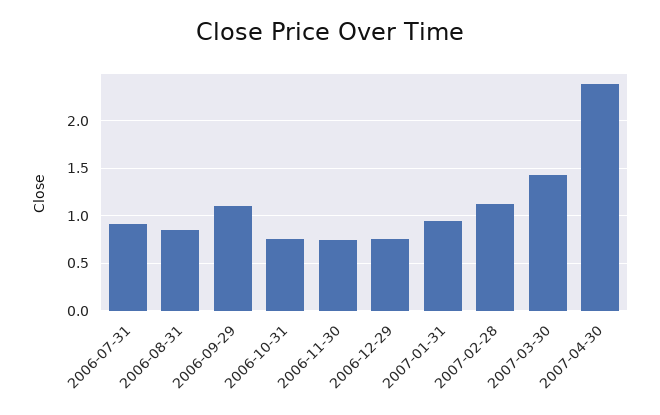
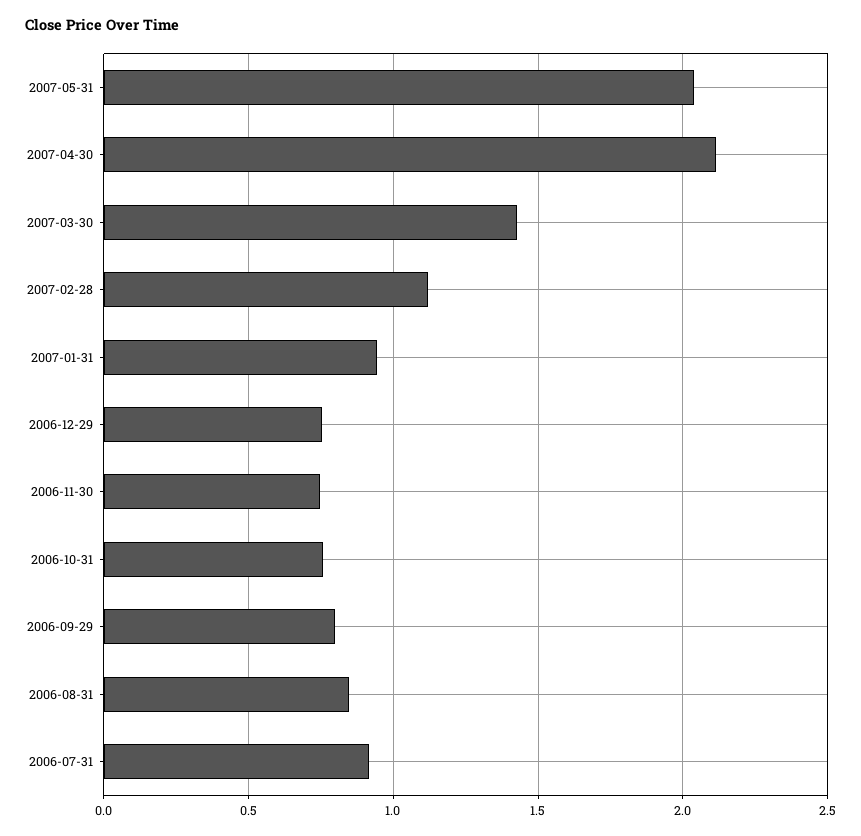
2006-09-29: 1.1 -> 0.8
2007-04-30: 2.4 -> 2.1
2007-05-31: none -> 2.05

